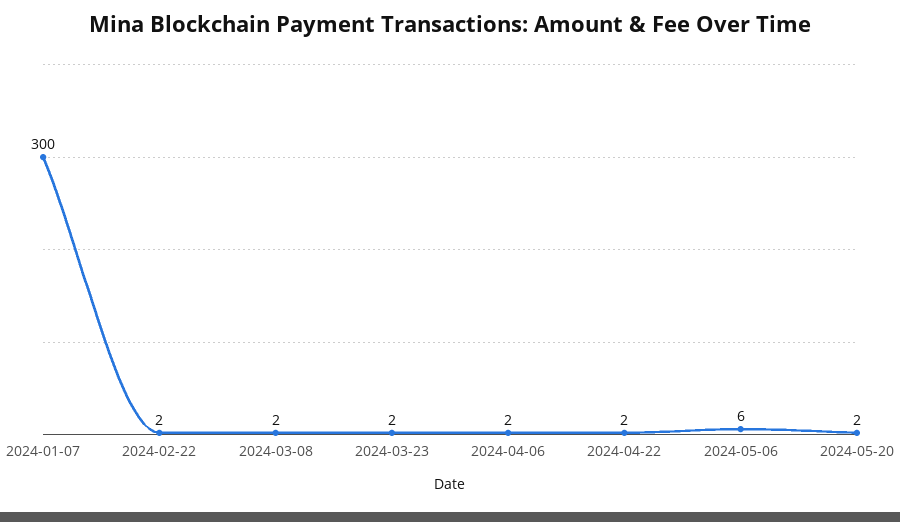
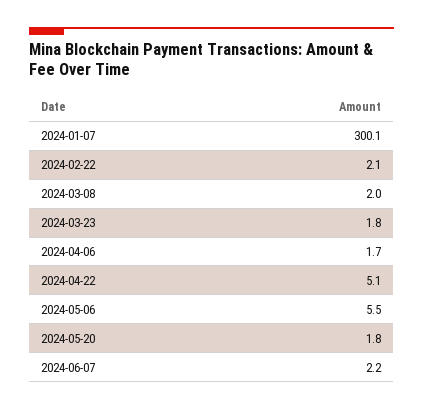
2024-04-22: 2 -> 5.1
2024-06-07: none -> 2.2

